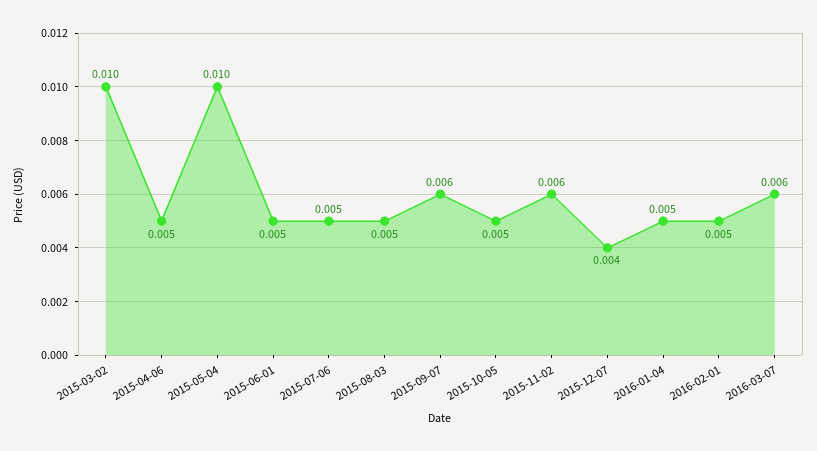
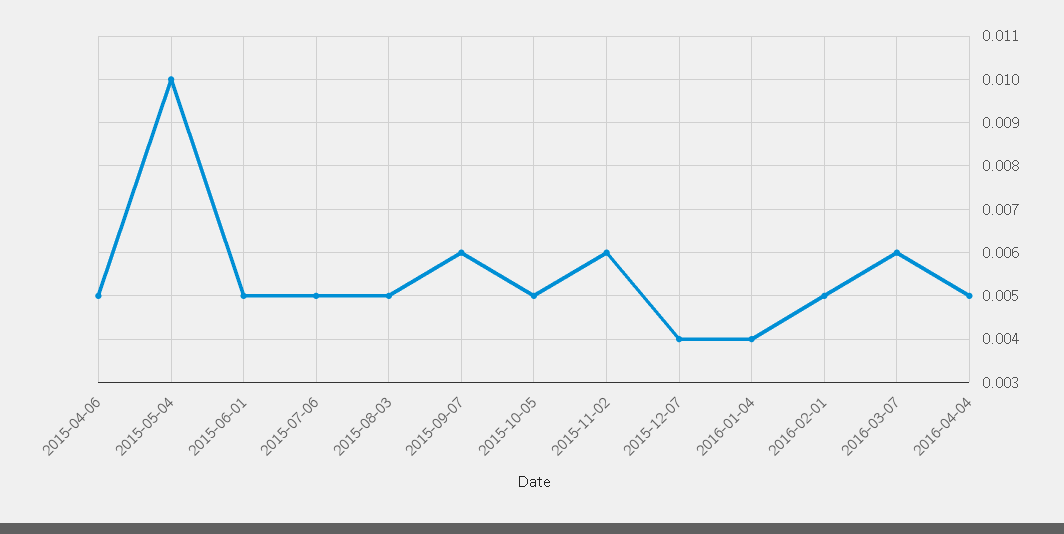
2015-03-02: 0.01 -> none
2016-01-04: 0.005 -> 0.004
2016-04-04: none -> 0.005

